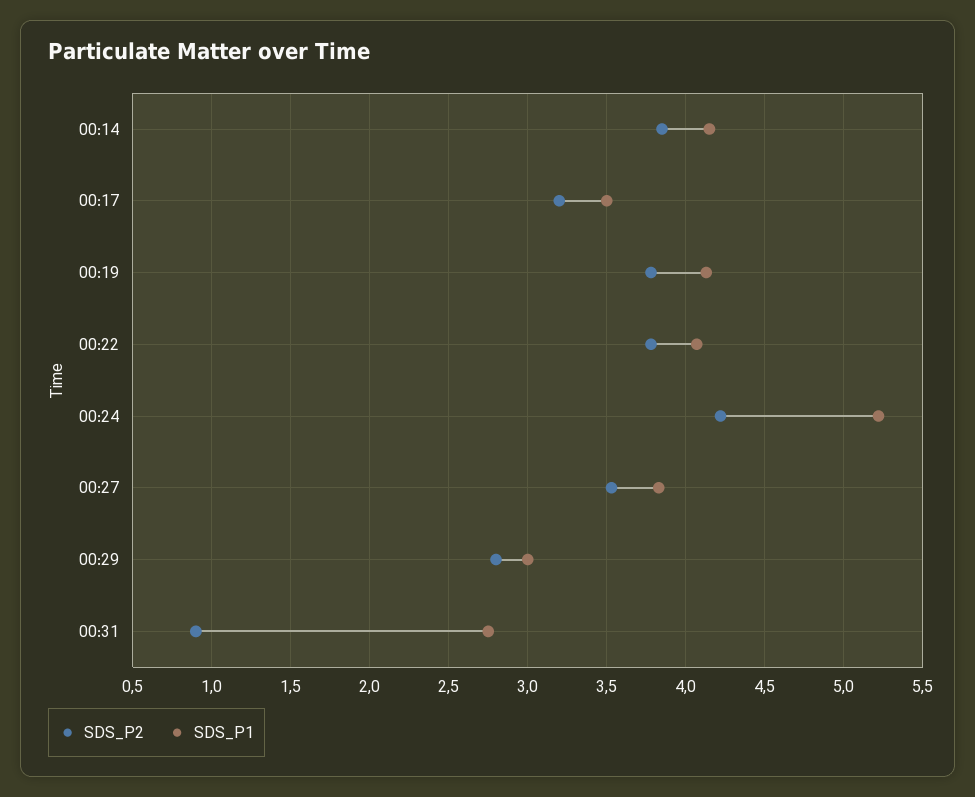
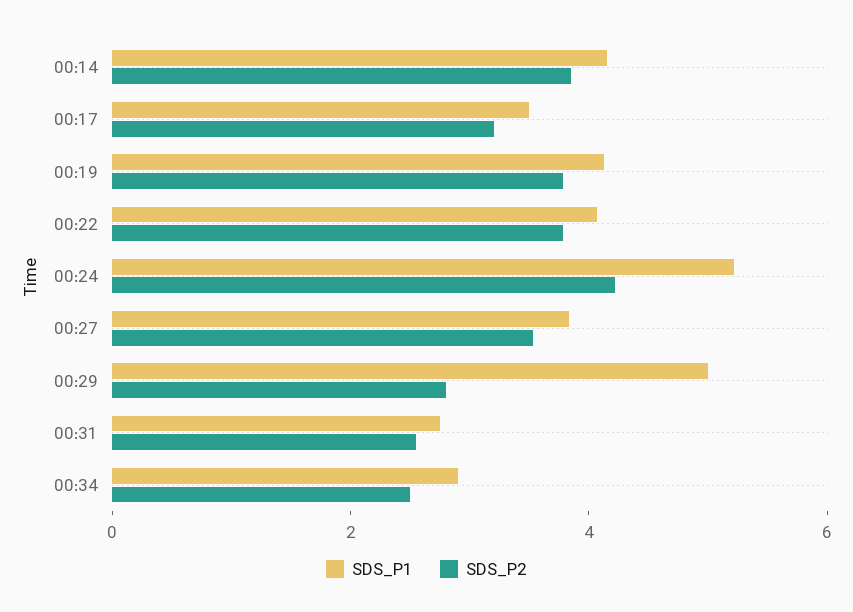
SDS_P1, 00:29: 3 -> 5
SDS_P2, 00:31: 0.9 -> 2.5
SDS_P1, 00:34: none -> 3
SDS_P2, 00:34: none -> 2.5

